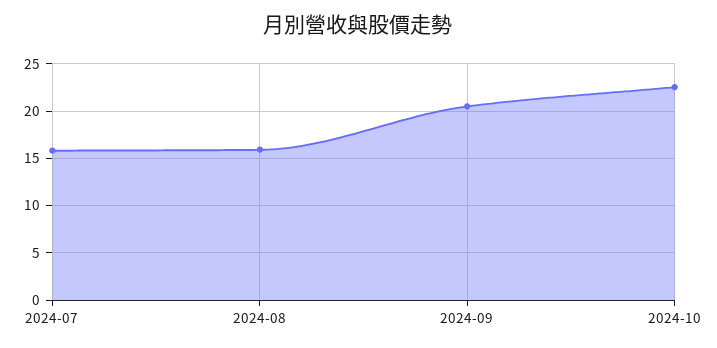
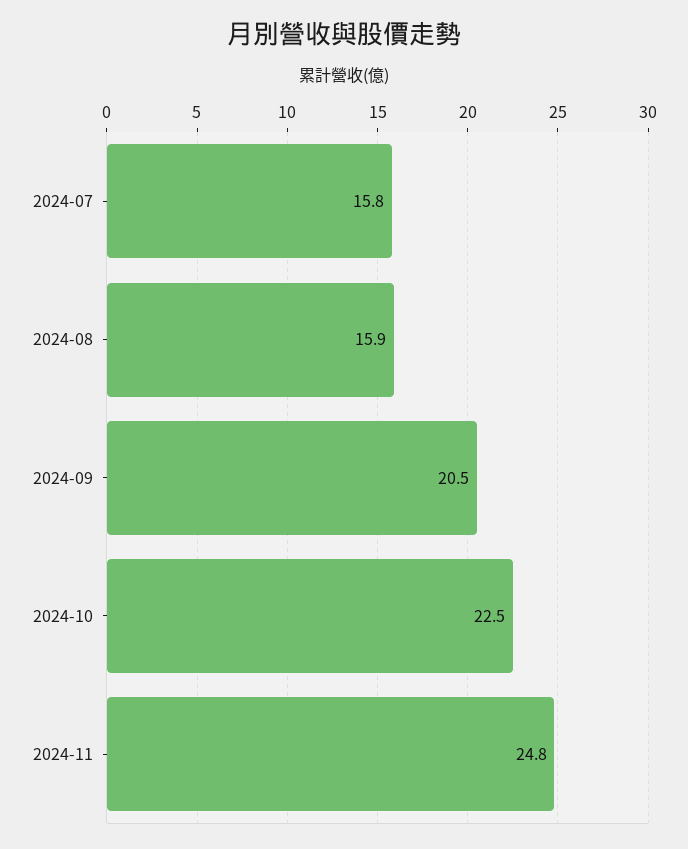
2024-11: none -> 24.8

